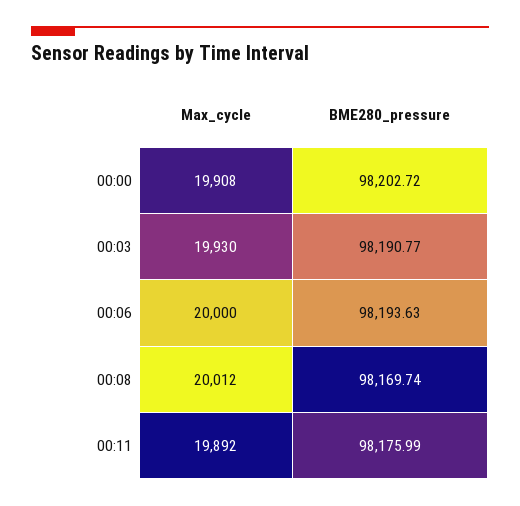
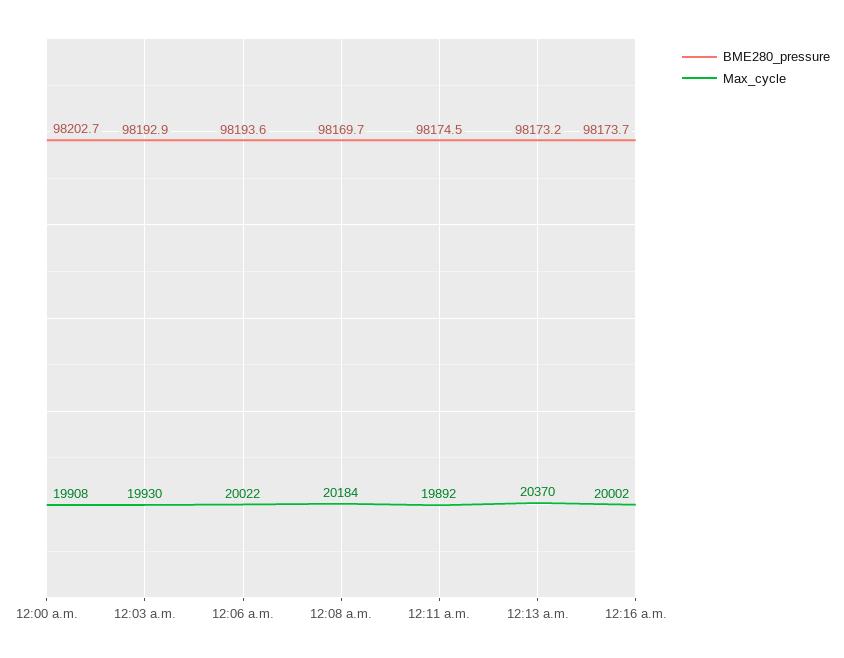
BME280_pressure, 00:03: 98190.77 -> 98192.9
Max_cycle, 00:06: 20000 -> 20022
Max_cycle, 00:08: 20012 -> 20184
BME280_pressure, 00:11: 98175.99 -> 98174.5
BME280_pressure, 12:13 a.m.: none -> 98173.2
Max_cycle, 12:13 a.m.: none -> 20370
BME280_pressure, 12:16 a.m.: none -> 98173.7
Max_cycle, 12:16 a.m.: none -> 20002

